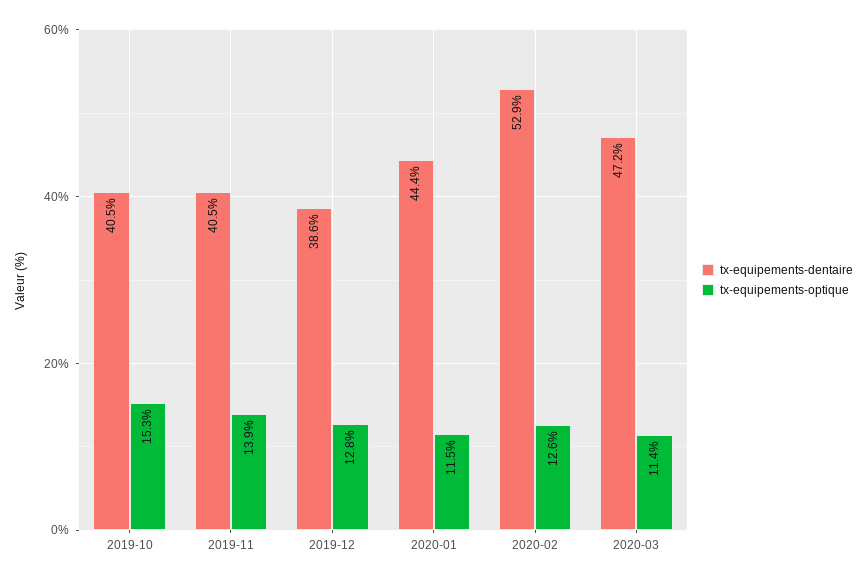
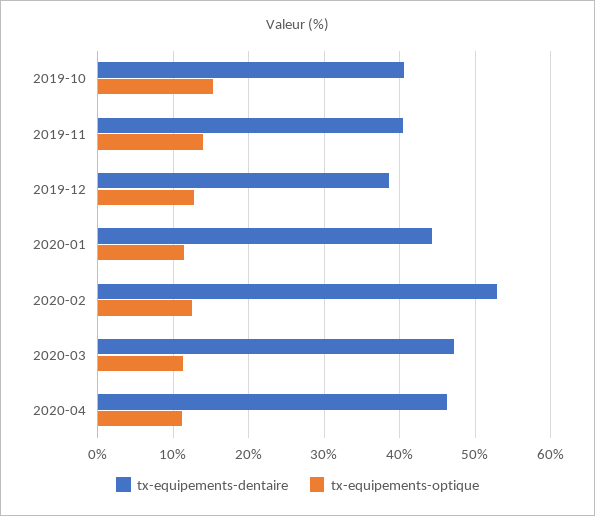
tx-equipements-dentaire, 2020-04: none -> 46
tx-equipements-optique, 2020-04: none -> 11

